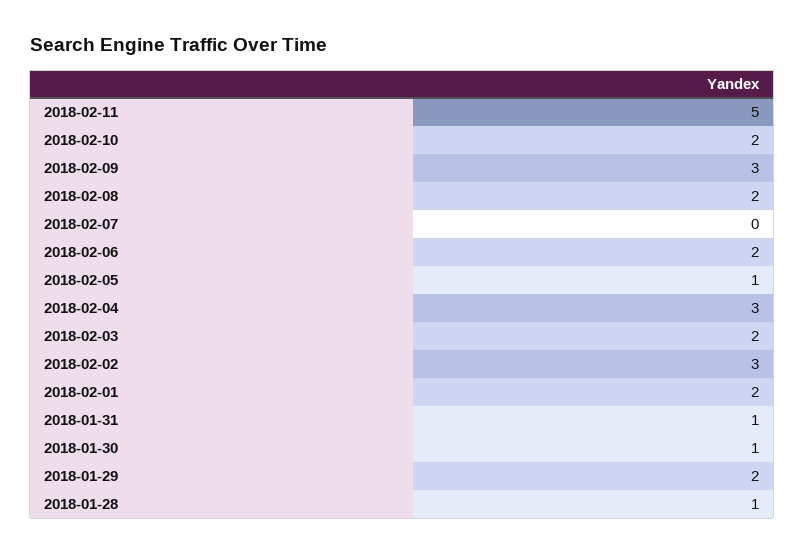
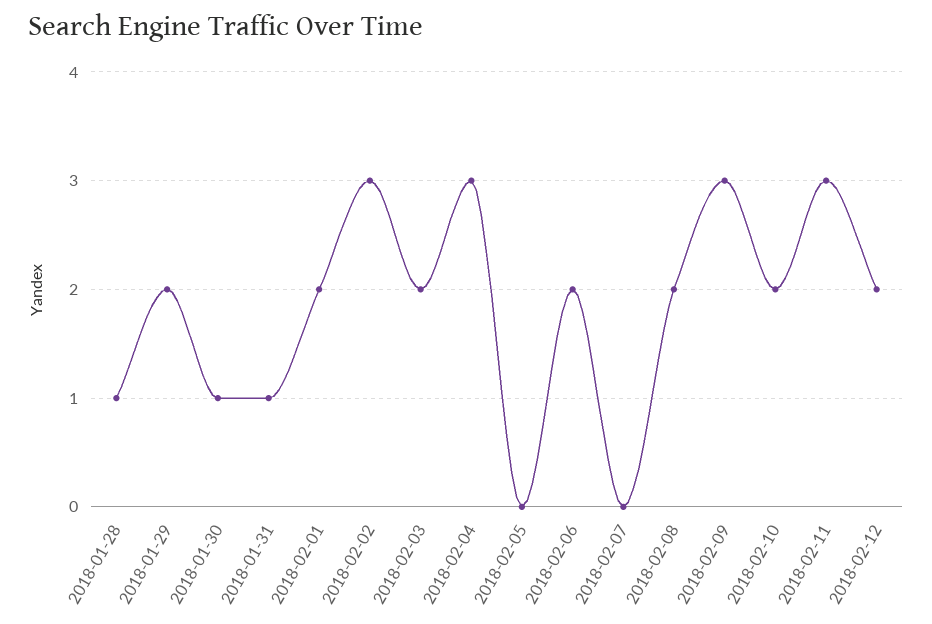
2018-02-11: 5 -> 3
2018-02-05: 1 -> 0
2018-02-12: none -> 2

